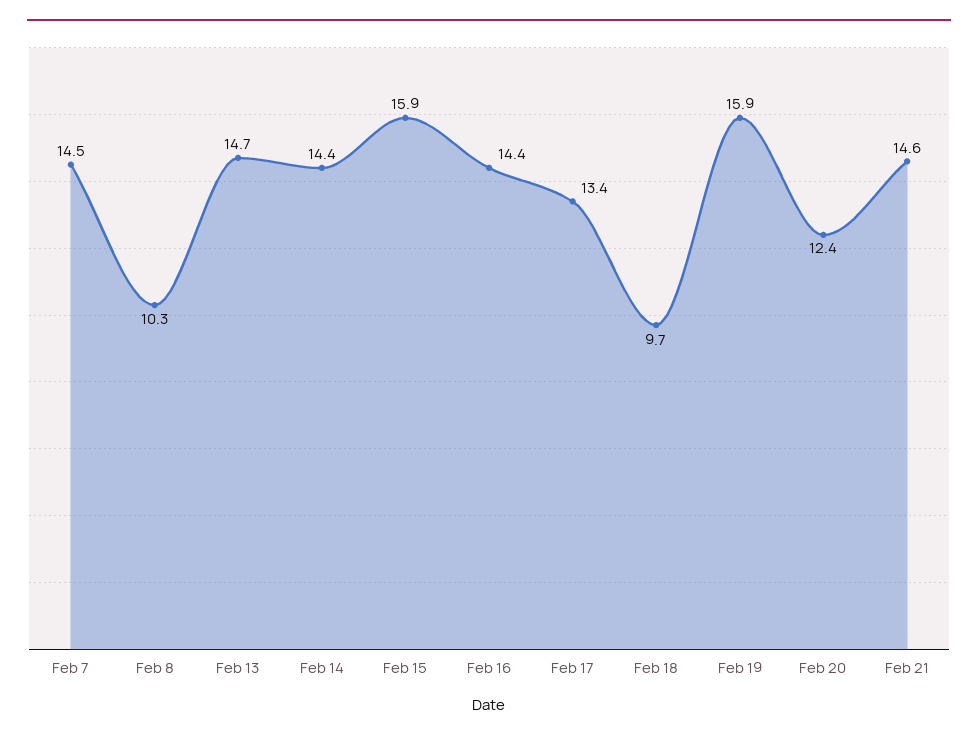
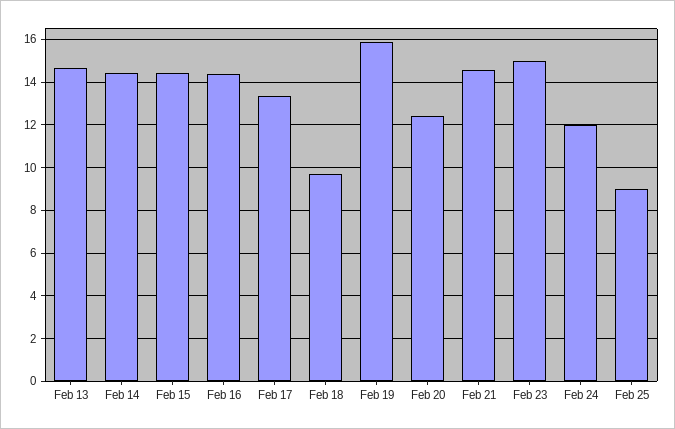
Feb 7: 14.5 -> none
Feb 8: 10.3 -> none
Feb 15: 15.9 -> 14.5
Feb 23: none -> 15
Feb 24: none -> 12
Feb 25: none -> 9

